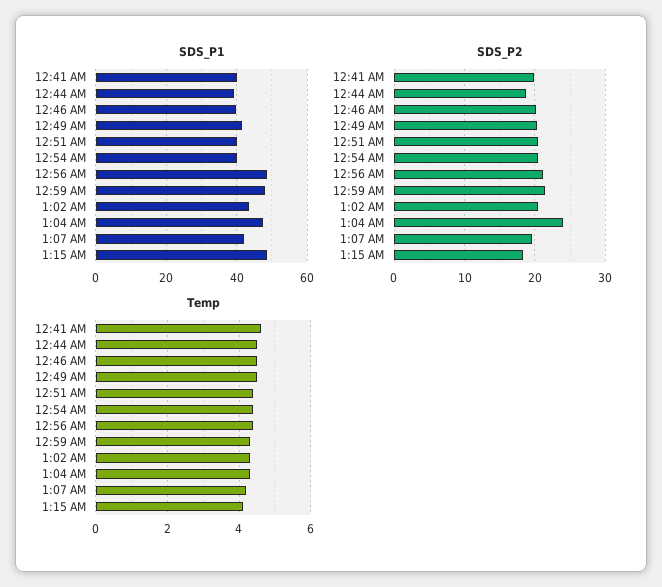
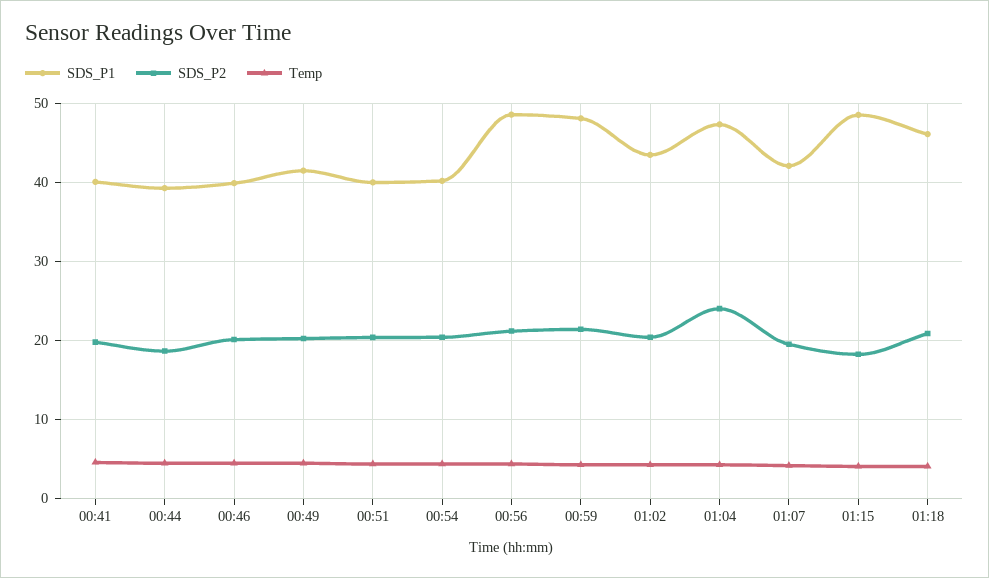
SDS_P1, 01:18: none -> 46
SDS_P2, 01:18: none -> 21
Temp, 01:18: none -> 4

